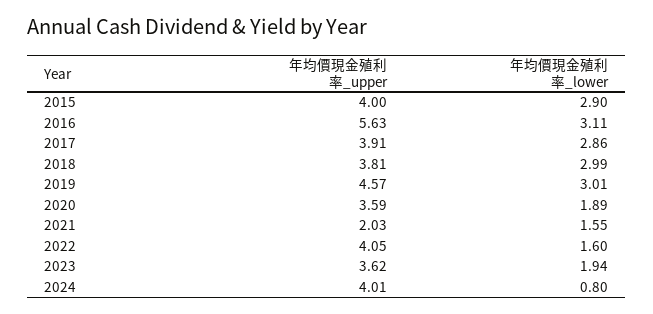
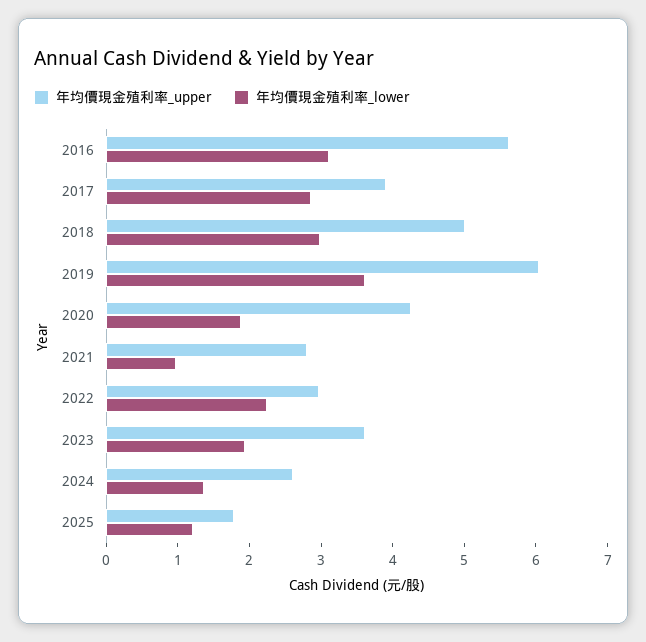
年均價現金殖利率_upper, 2015: 4 -> none
年均價現金殖利率_lower, 2015: 2.9 -> none
年均價現金殖利率_upper, 2018: 3.81 -> 5
年均價現金殖利率_upper, 2019: 4.57 -> 6
年均價現金殖利率_lower, 2019: 3.01 -> 3.6
年均價現金殖利率_upper, 2020: 3.59 -> 4.2
年均價現金殖利率_upper, 2021: 2.03 -> 2.8
年均價現金殖利率_lower, 2021: 1.55 -> 1
年均價現金殖利率_upper, 2022: 4.05 -> 3
年均價現金殖利率_lower, 2022: 1.6 -> 2.2
年均價現金殖利率_upper, 2024: 4.01 -> 2.6
年均價現金殖利率_lower, 2024: 0.8 -> 1.4
年均價現金殖利率_upper, 2025: none -> 1.8
年均價現金殖利率_lower, 2025: none -> 1.2

